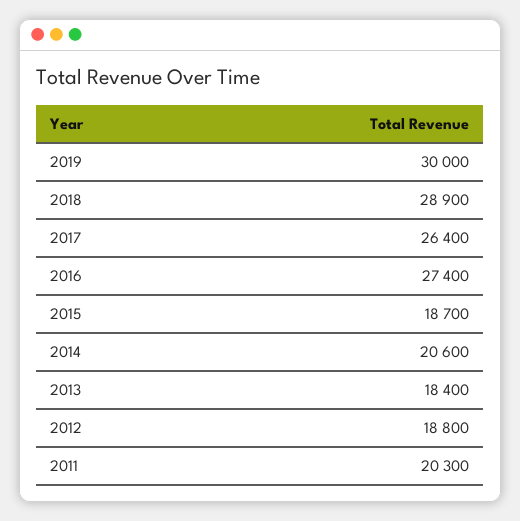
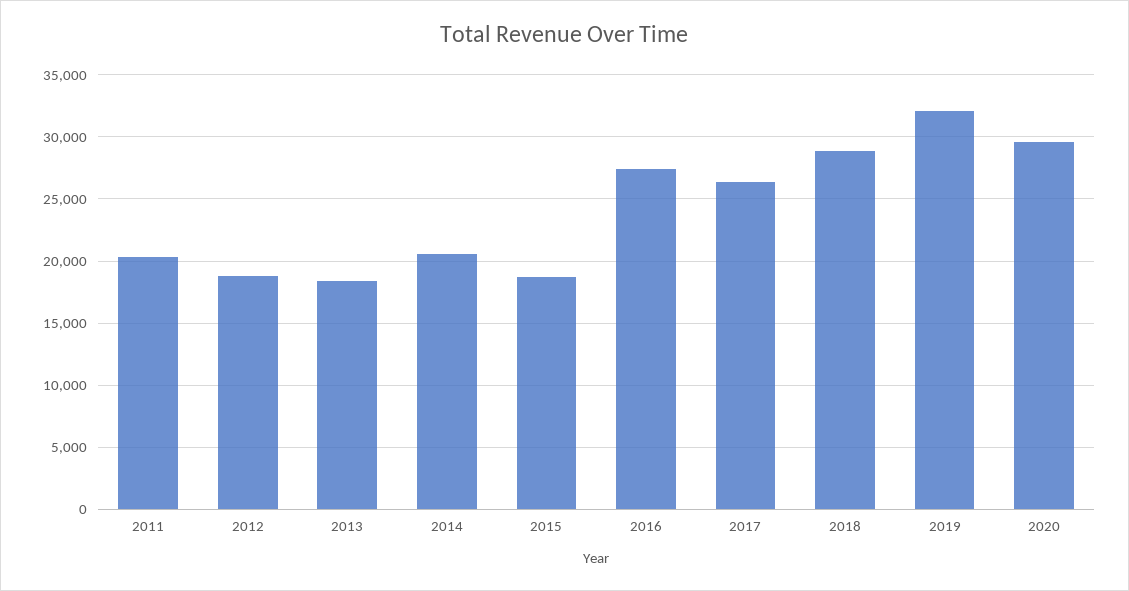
2019: 30000 -> 32000
2020: none -> 29500

